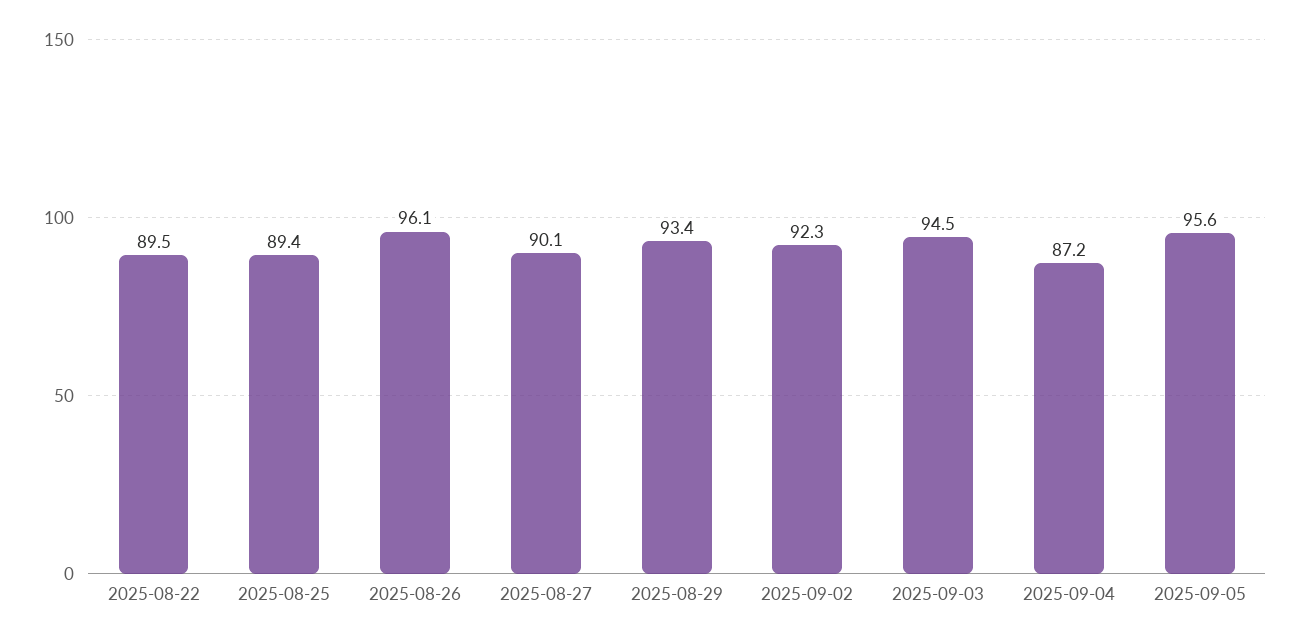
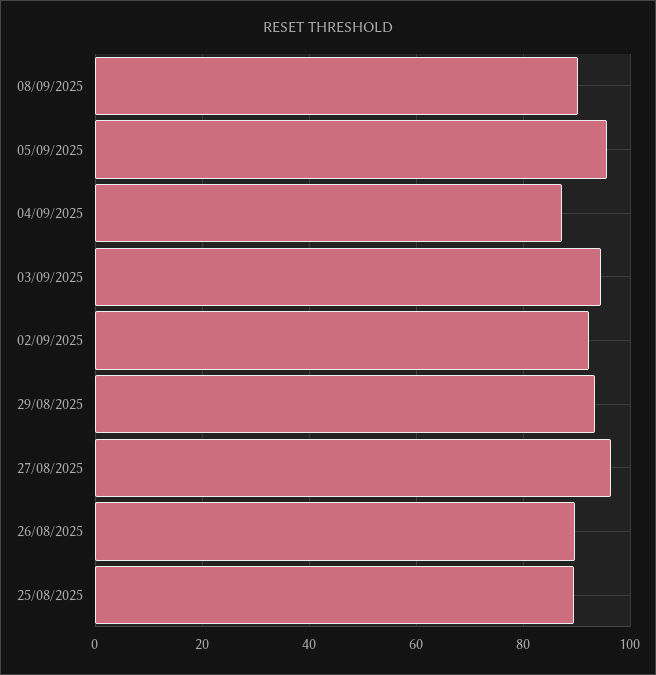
2025-08-22: 89.5 -> none
2025-08-26: 96.1 -> 90
2025-08-27: 90.1 -> 96
08/09/2025: none -> 90

